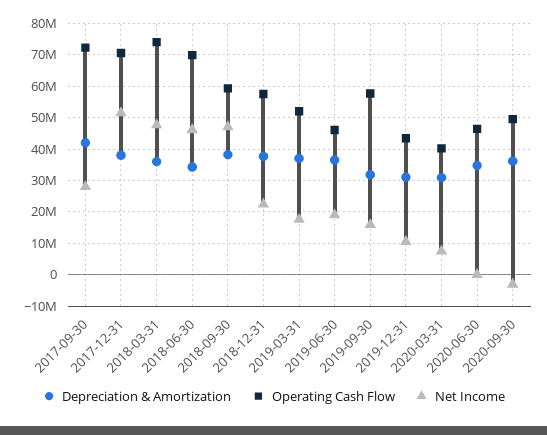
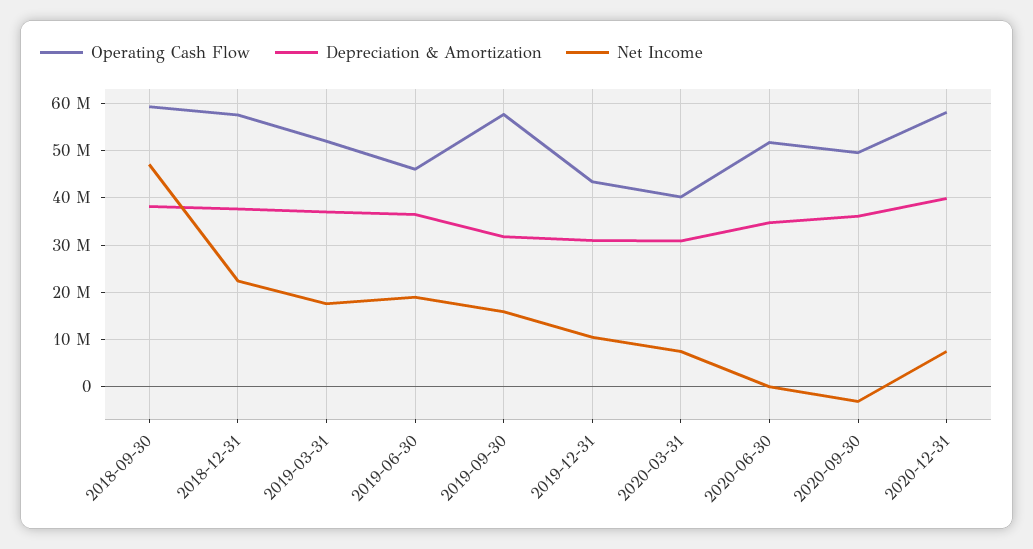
Depreciation & Amortization, 2017-09-30: 42000000 -> none
Operating Cash Flow, 2017-09-30: 72000000 -> none
Net Income, 2017-09-30: 28000000 -> none
Depreciation & Amortization, 2017-12-31: 38000000 -> none
Operating Cash Flow, 2017-12-31: 70000000 -> none
Net Income, 2017-12-31: 52000000 -> none
Depreciation & Amortization, 2018-03-31: 36000000 -> none
Operating Cash Flow, 2018-03-31: 74000000 -> none
Net Income, 2018-03-31: 48000000 -> none
Depreciation & Amortization, 2018-06-30: 34000000 -> none
Operating Cash Flow, 2018-06-30: 70000000 -> none
Net Income, 2018-06-30: 46000000 -> none
Operating Cash Flow, 2020-06-30: 46000000 -> 52000000
Operating Cash Flow, 2020-12-31: none -> 58000000
Depreciation & Amortization, 2020-12-31: none -> 40000000
Net Income, 2020-12-31: none -> 8000000

